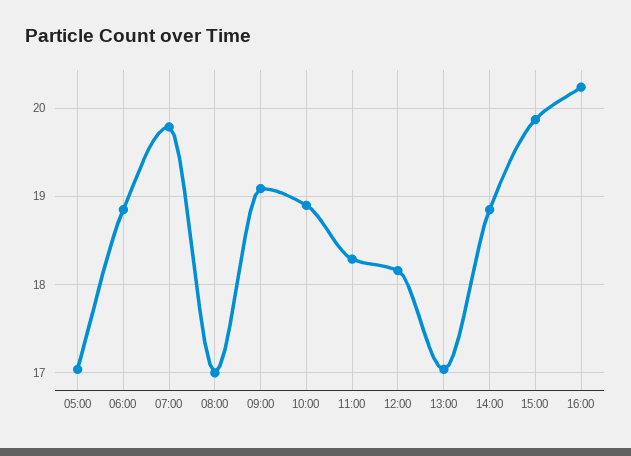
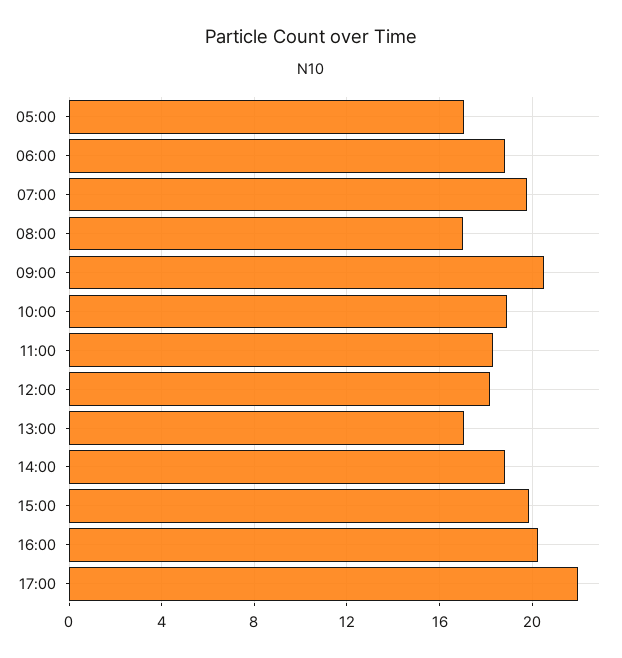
09:00: 19.1 -> 20.5
17:00: none -> 22

